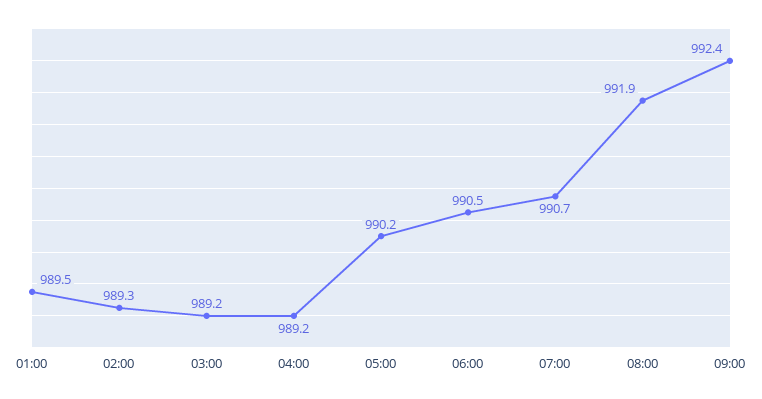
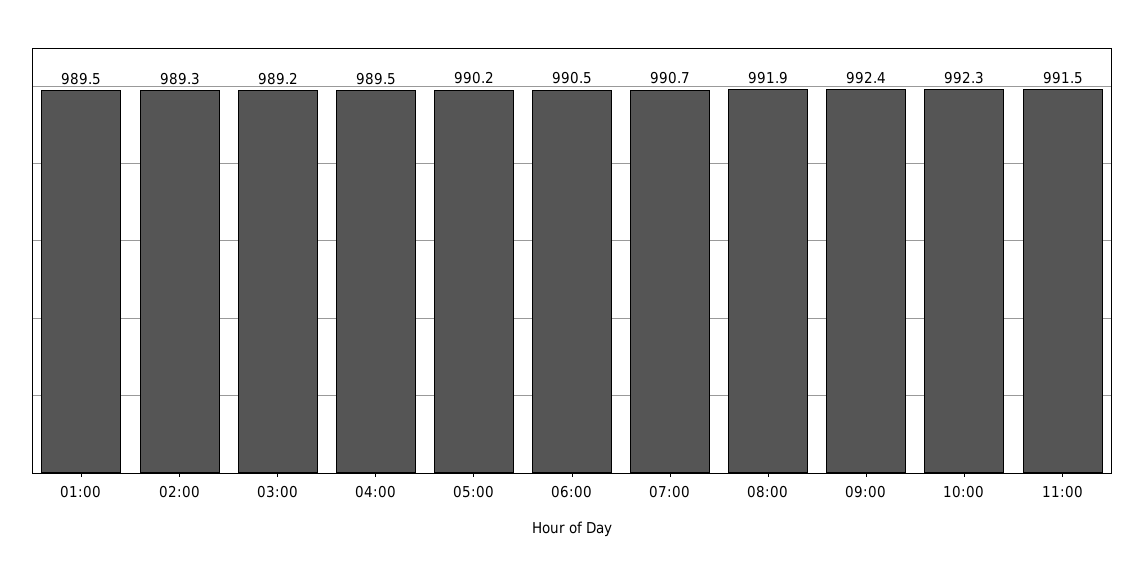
04:00: 989.2 -> 989.5
10:00: none -> 992.3
11:00: none -> 991.5

